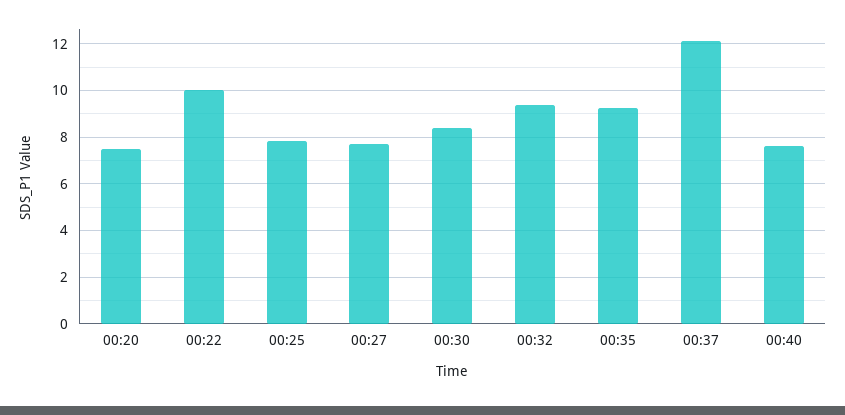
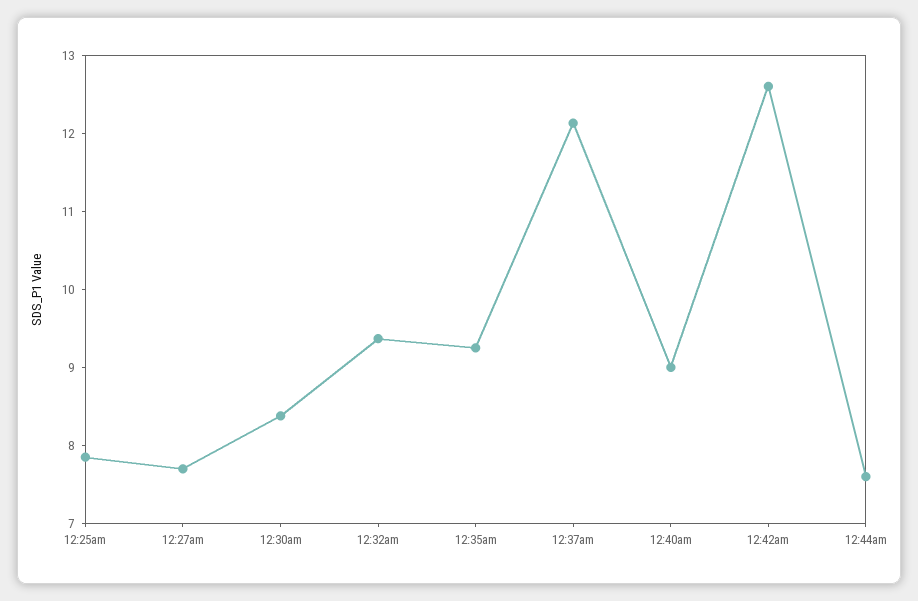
00:20: 7.5 -> none
00:22: 10 -> none
00:40: 7.5 -> 9
12:42am: none -> 12.6
12:44am: none -> 7.6

